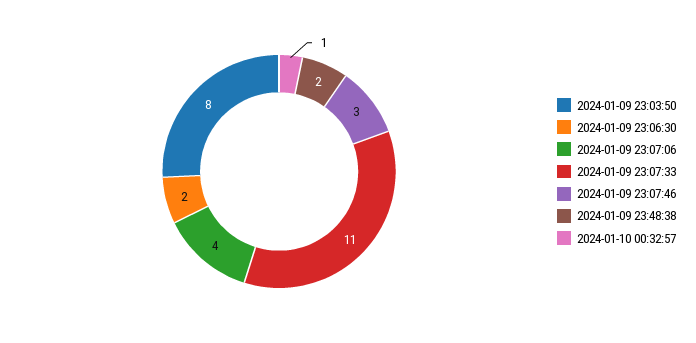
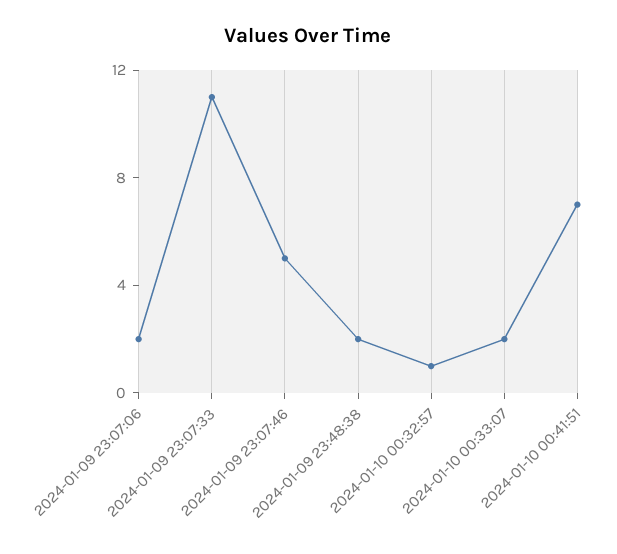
2024-01-09 23:03:50: 8 -> none
2024-01-09 23:06:30: 2 -> none
2024-01-09 23:07:06: 4 -> 2
2024-01-09 23:07:46: 3 -> 5
2024-01-10 00:33:07: none -> 2
2024-01-10 00:41:51: none -> 7

